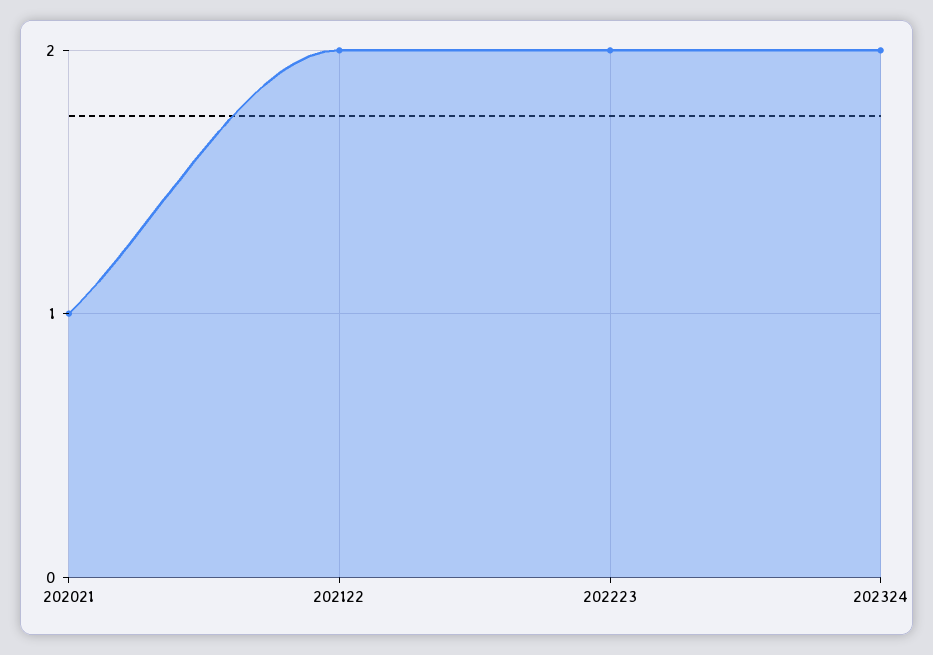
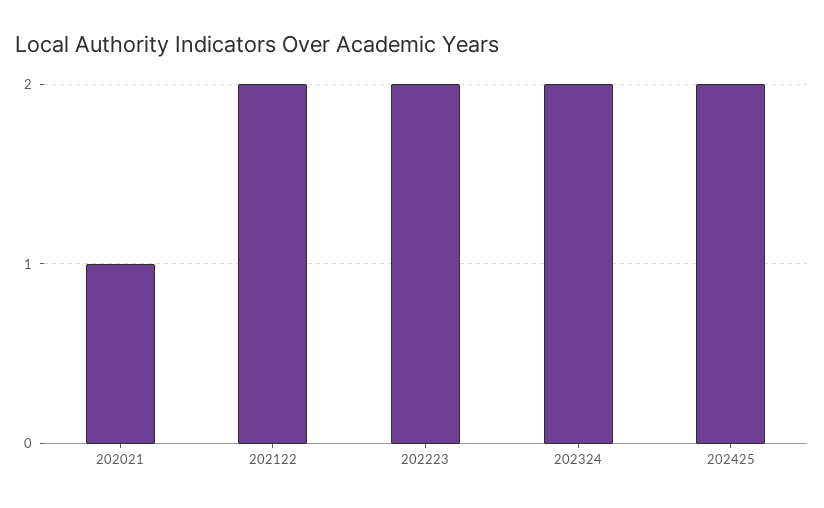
202425: none -> 2

